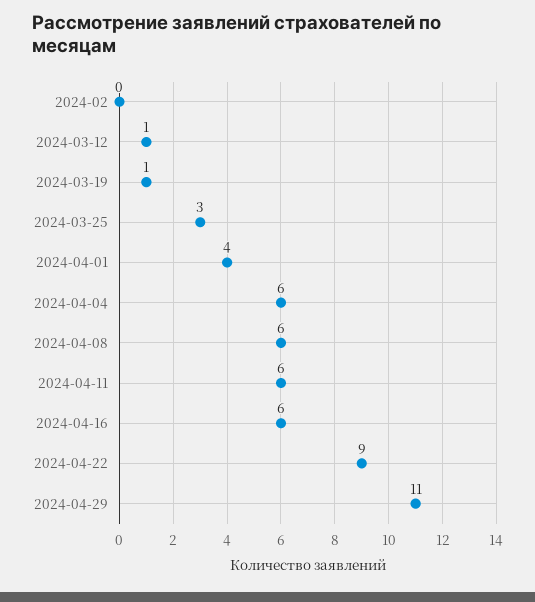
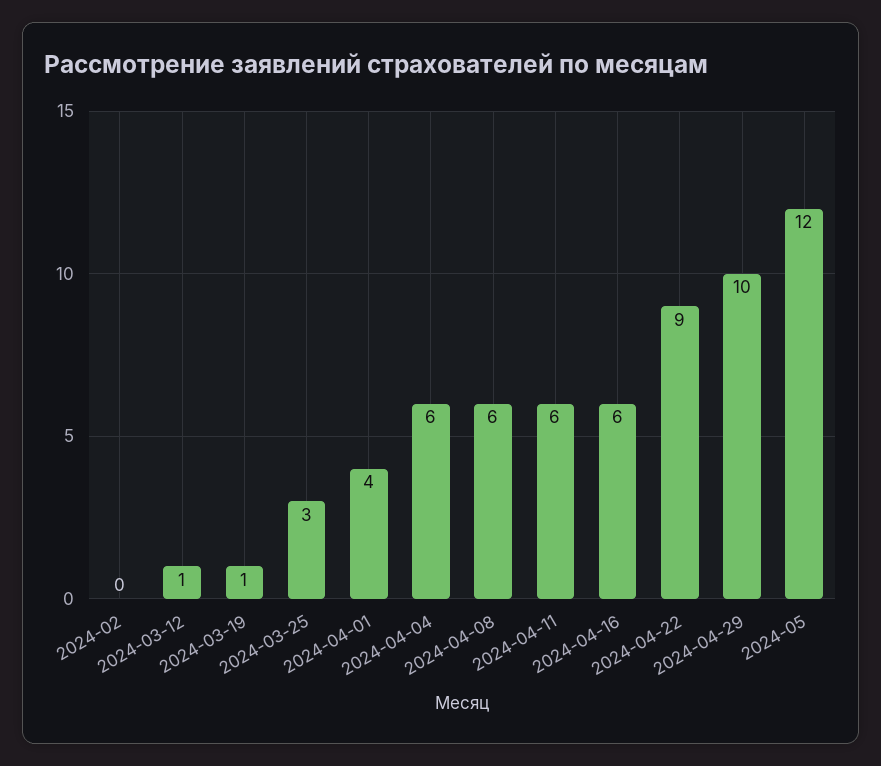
2024-04-29: 11 -> 10
2024-05: none -> 12

